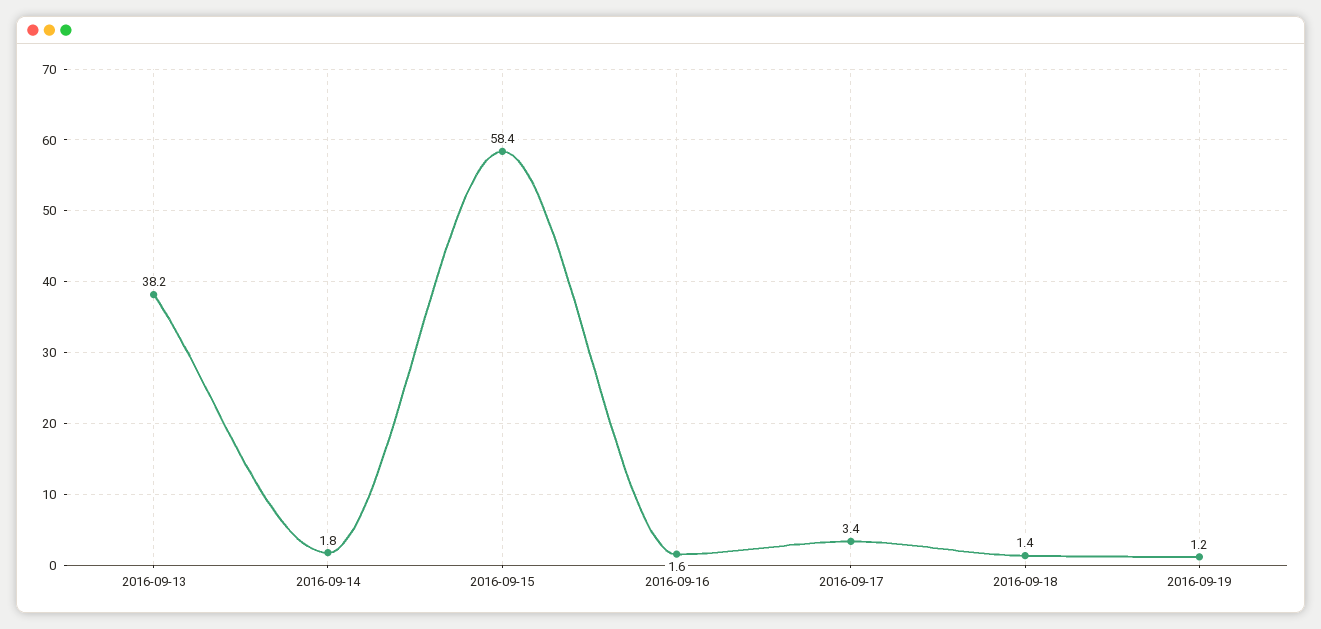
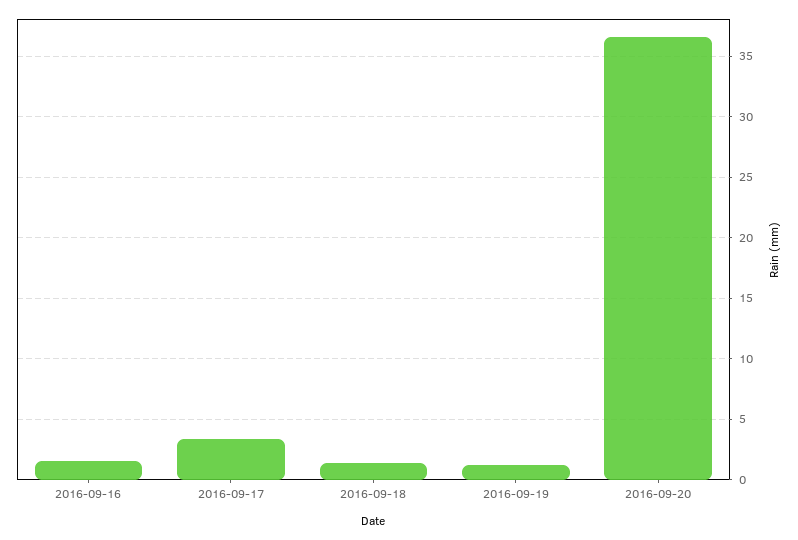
2016-09-13: 38.2 -> none
2016-09-14: 1.8 -> none
2016-09-15: 58.4 -> none
2016-09-20: none -> 36.5

